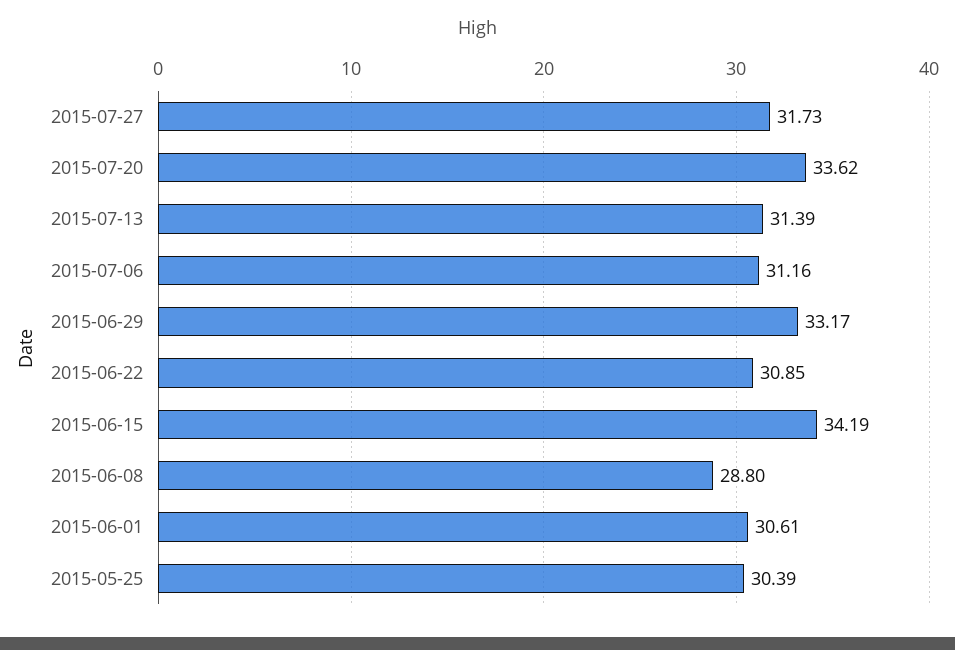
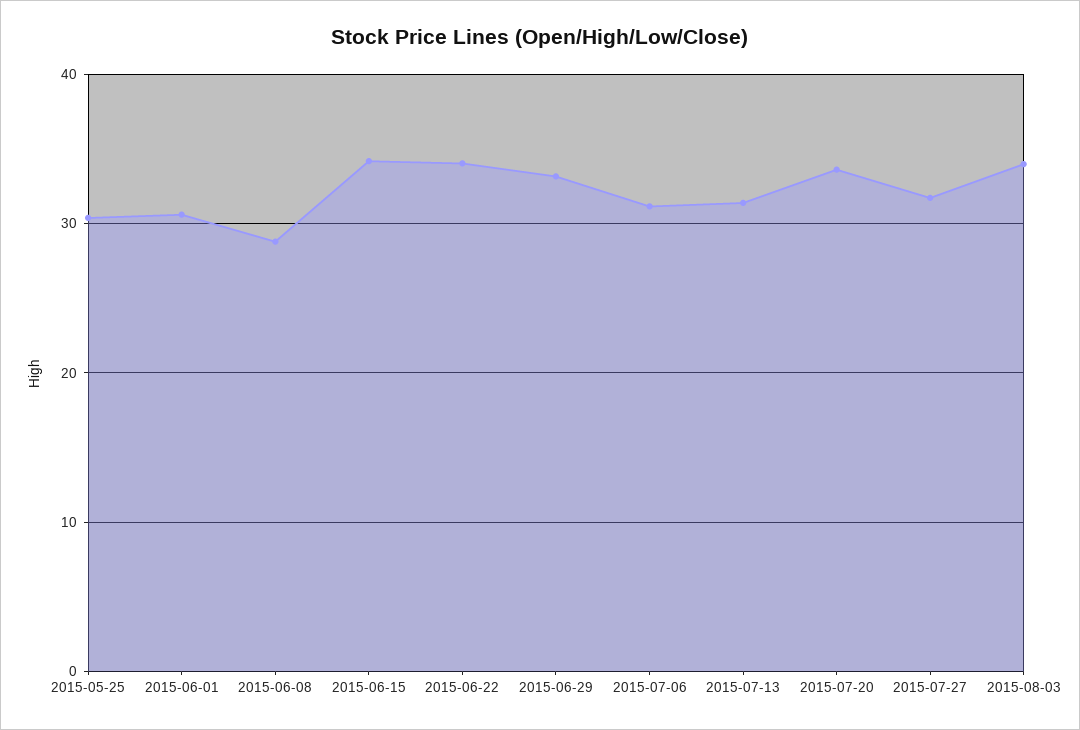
2015-06-22: 30.85 -> 34
2015-08-03: none -> 34

